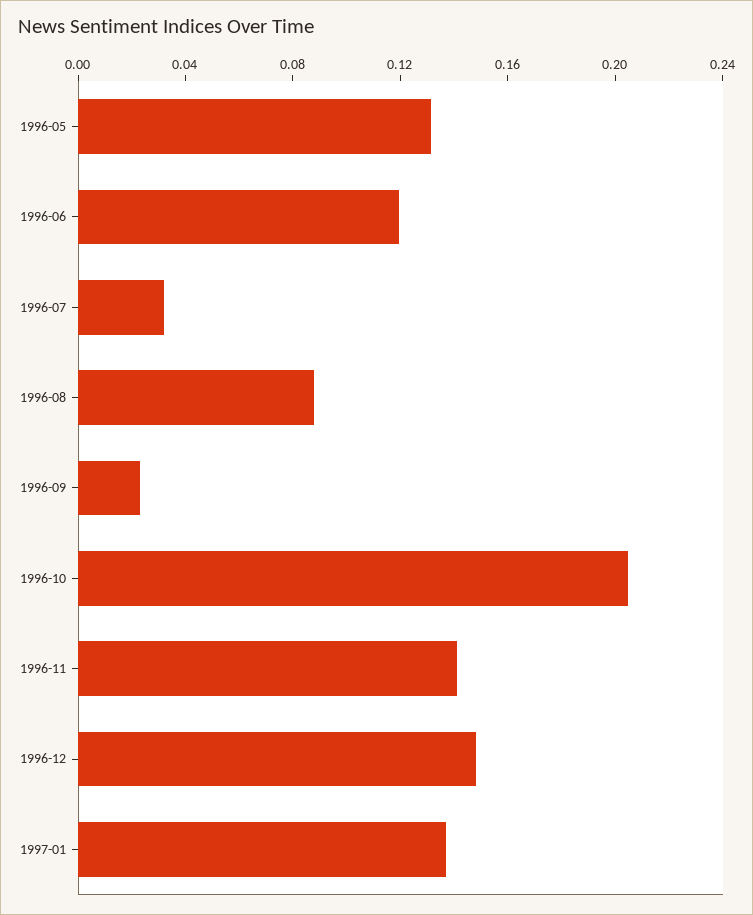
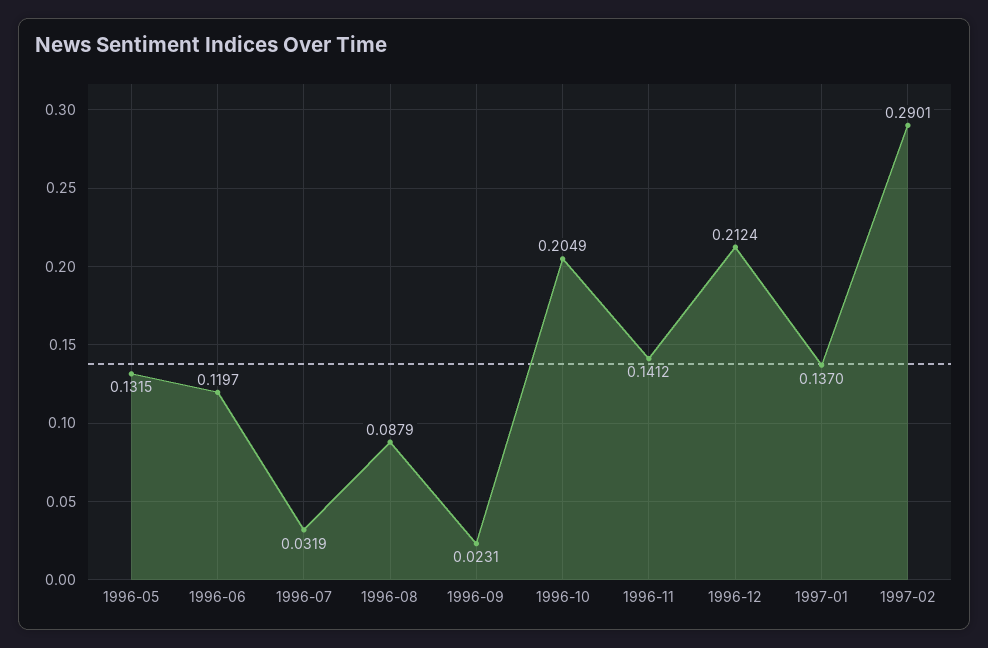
1996-12: 0.15 -> 0.2124
1997-02: none -> 0.2901

